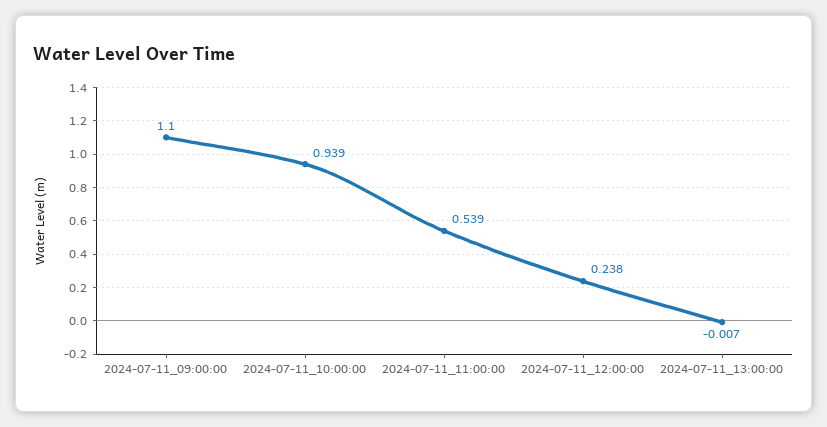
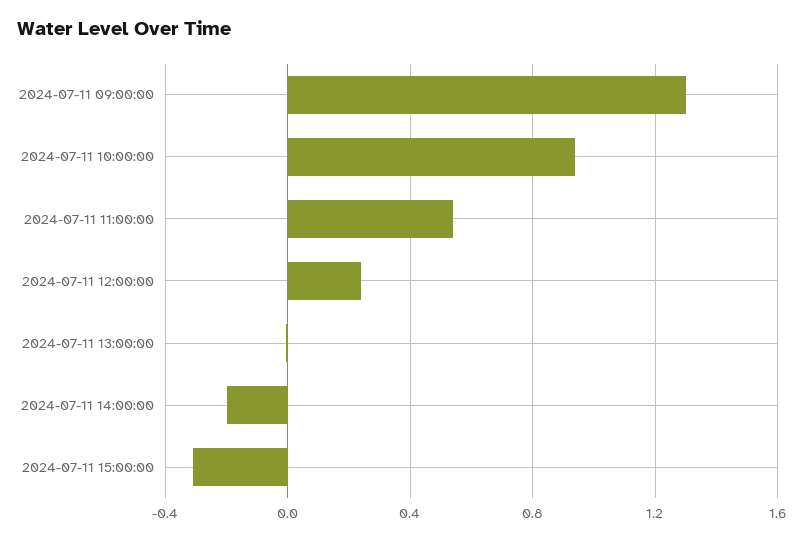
2024-07-11_09:00:00: 1.1 -> 1.3
2024-07-11 14:00:00: none -> -0.2
2024-07-11 15:00:00: none -> -0.3

